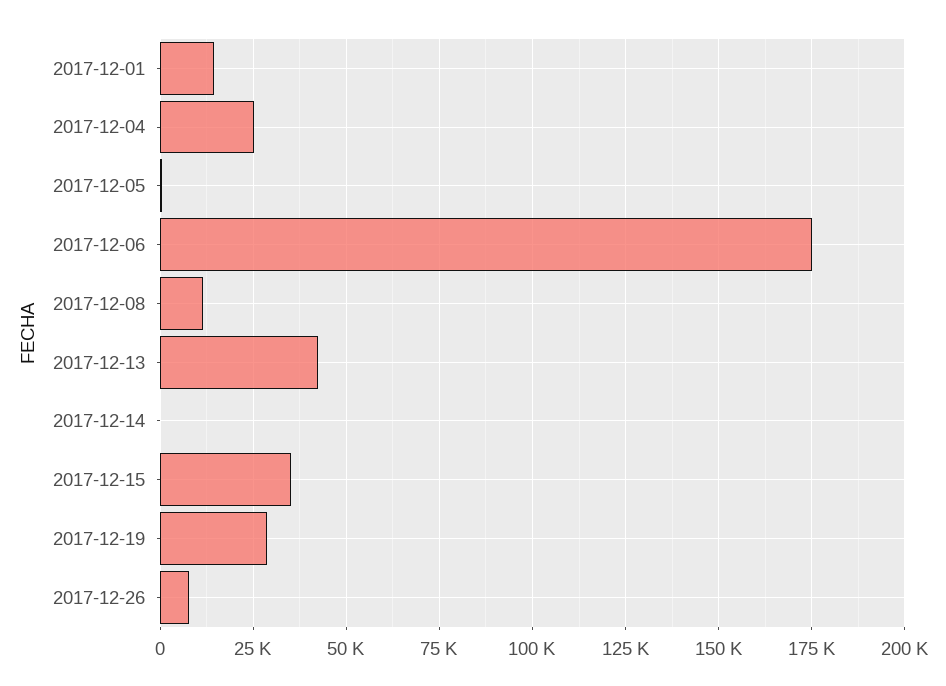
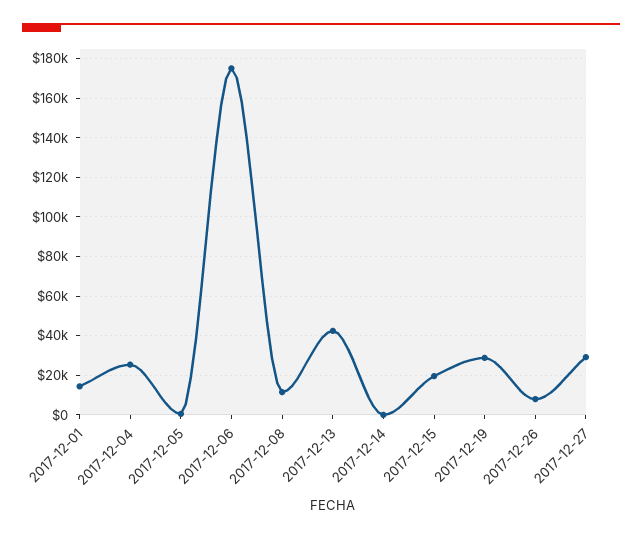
2017-12-15: 35000 -> 20000
2017-12-27: none -> 30000

